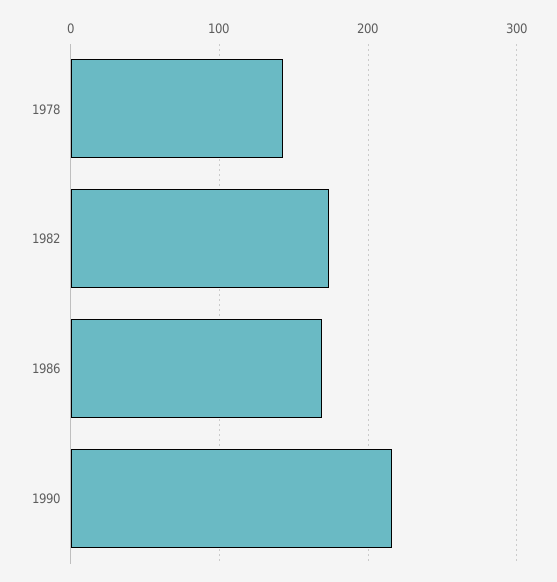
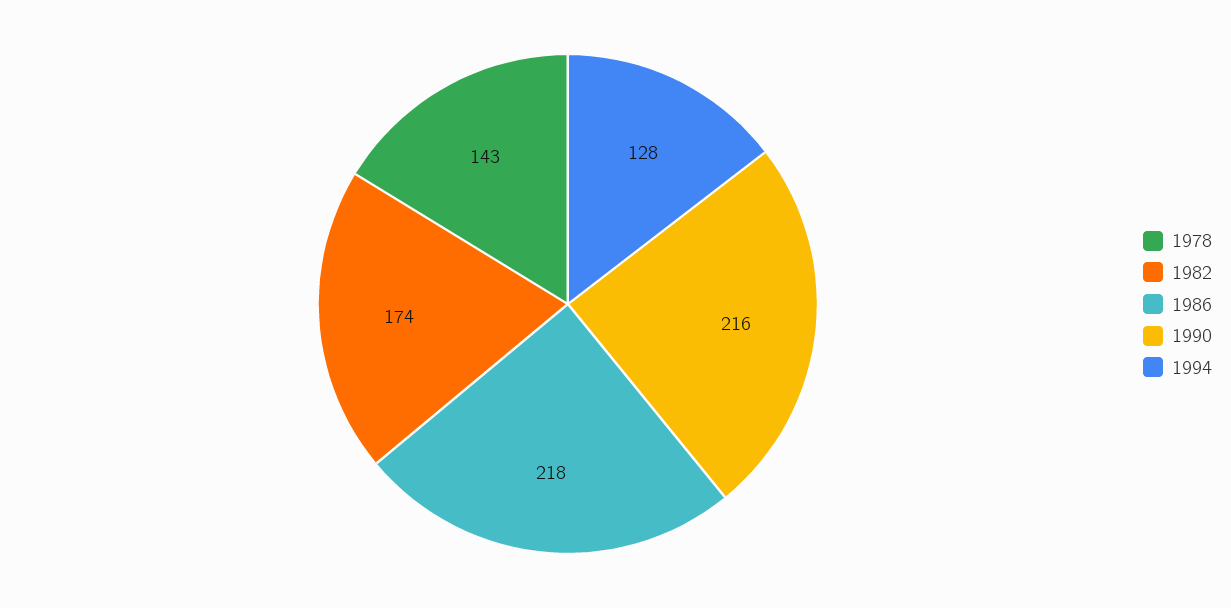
1986: 170 -> 218
1994: none -> 128

